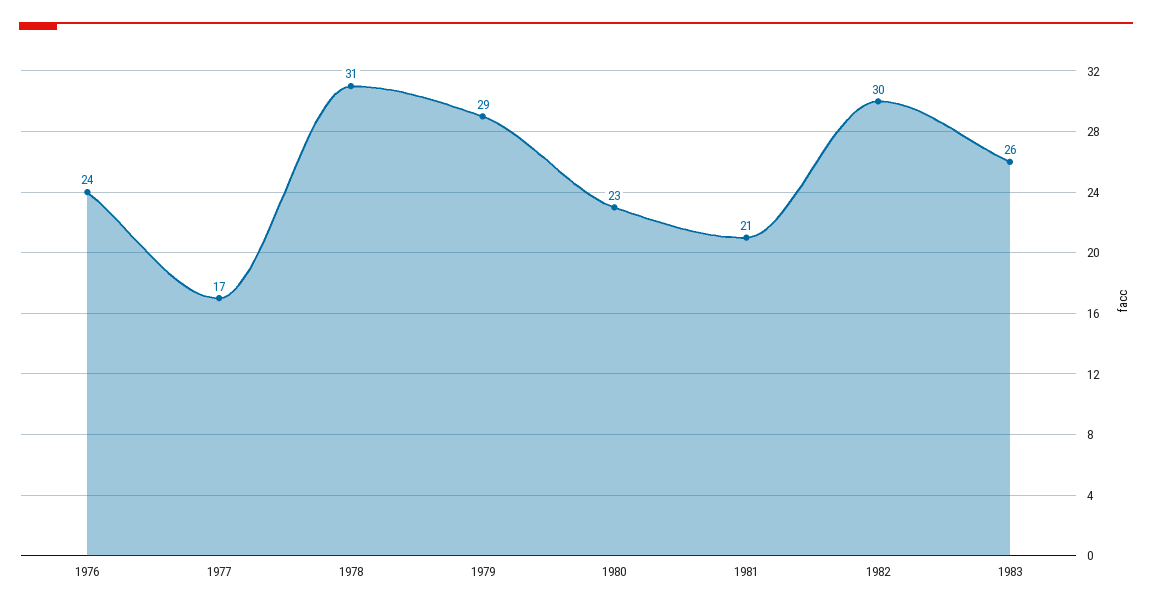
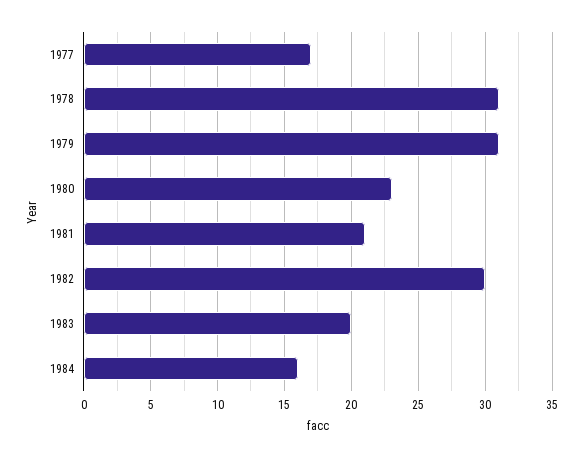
1976: 24 -> none
1979: 29 -> 31
1983: 26 -> 20
1984: none -> 16

